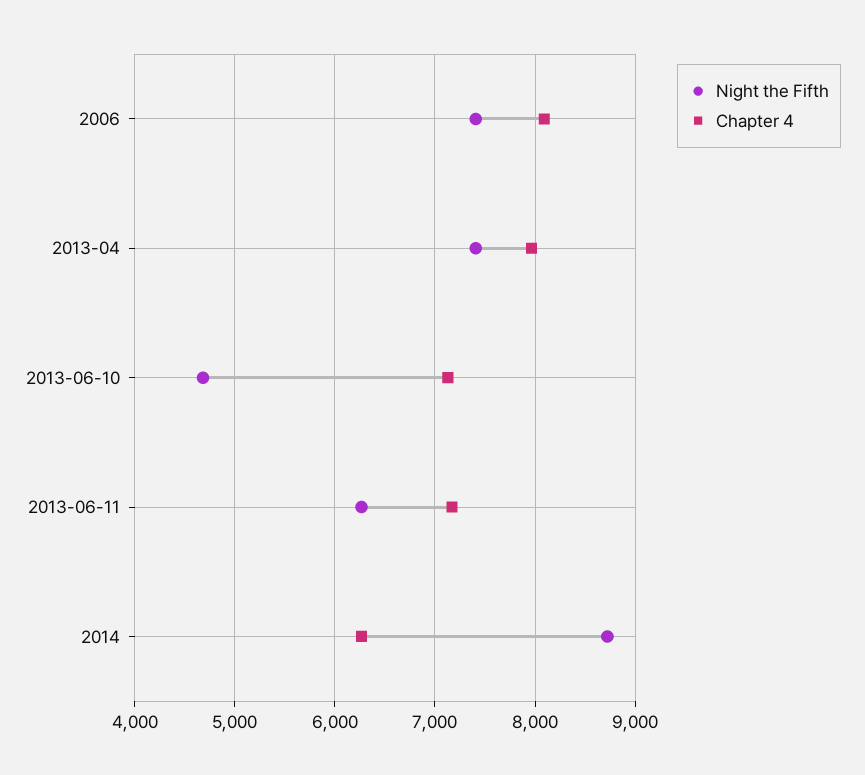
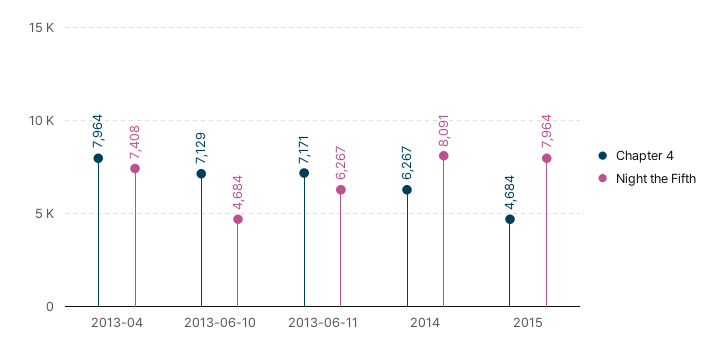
Night the Fifth, 2006: 7400 -> none
Chapter 4, 2006: 8100 -> none
Night the Fifth, 2014: 8700 -> 8091
Chapter 4, 2015: none -> 4684
Night the Fifth, 2015: none -> 7964

